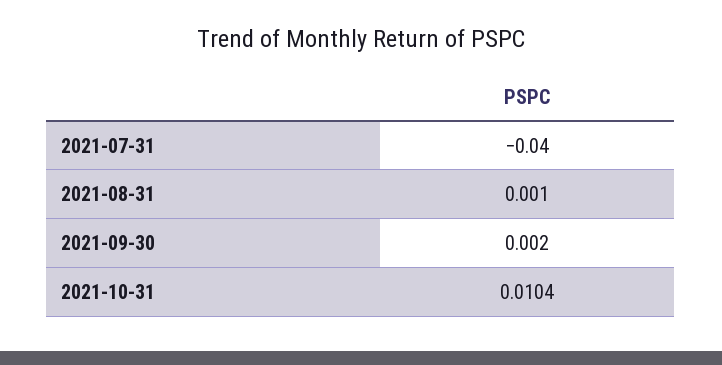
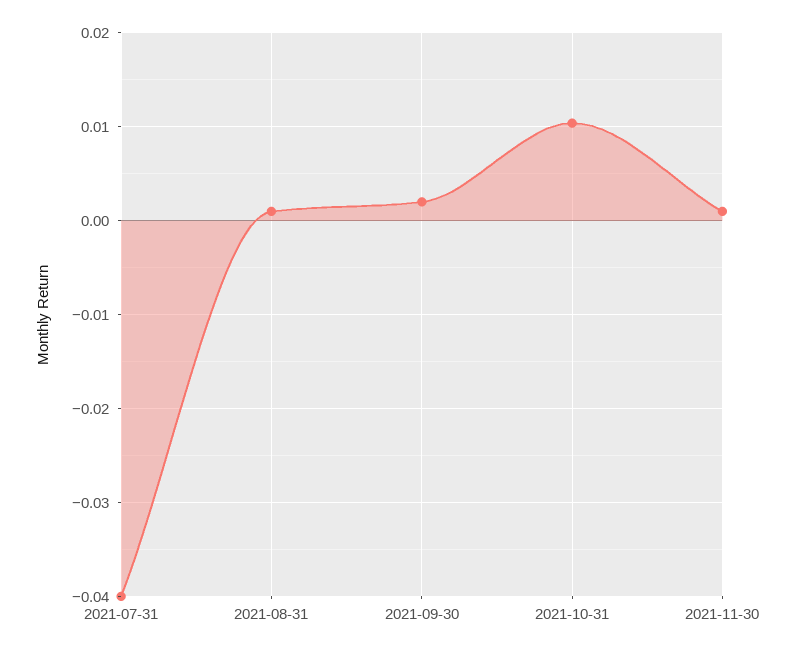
2021-11-30: none -> 0.001

